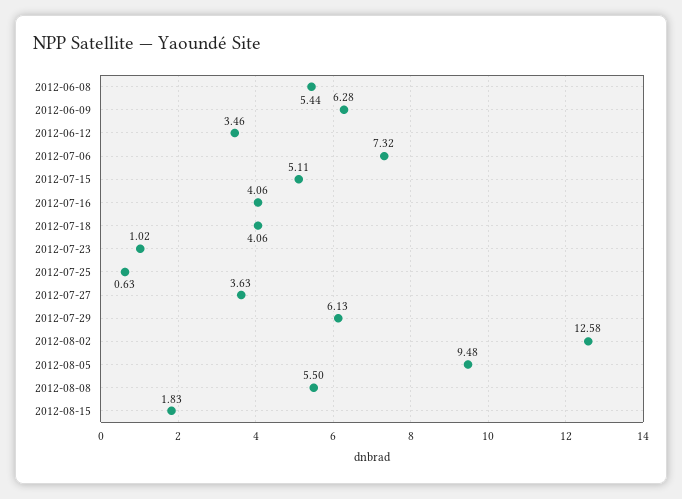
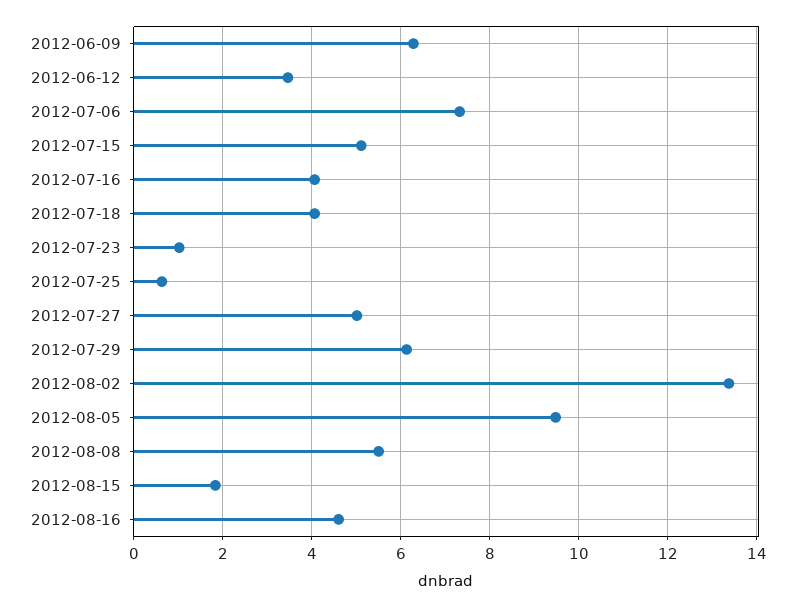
2012-06-08: 5.44 -> none
2012-07-27: 3.63 -> 5
2012-08-02: 12.58 -> 13.4
2012-08-16: none -> 4.6

